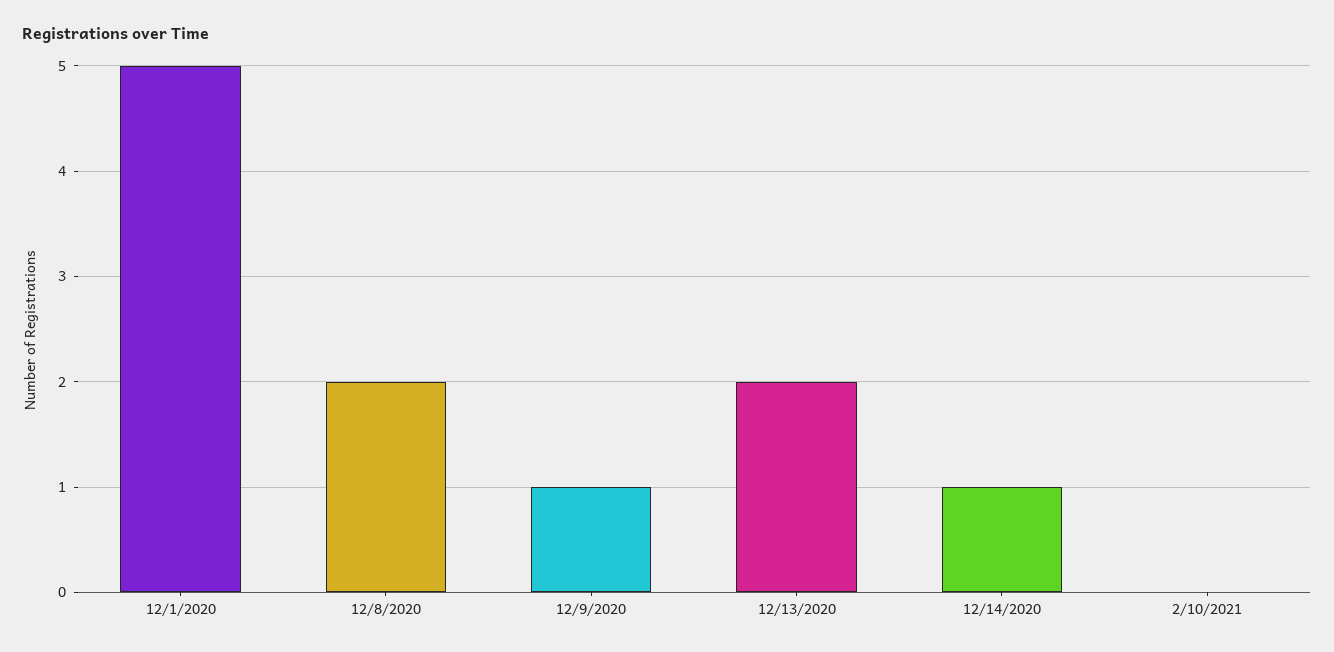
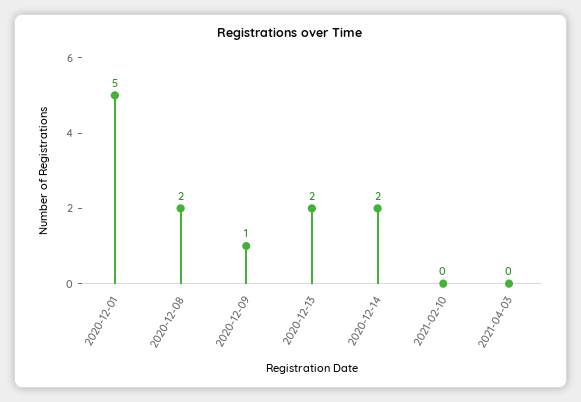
12/14/2020: 1 -> 2
2021-04-03: none -> 0

